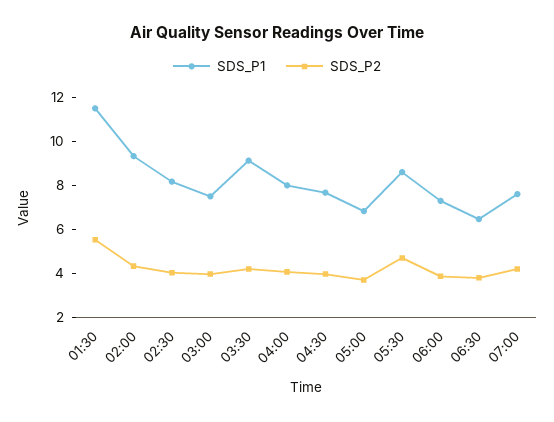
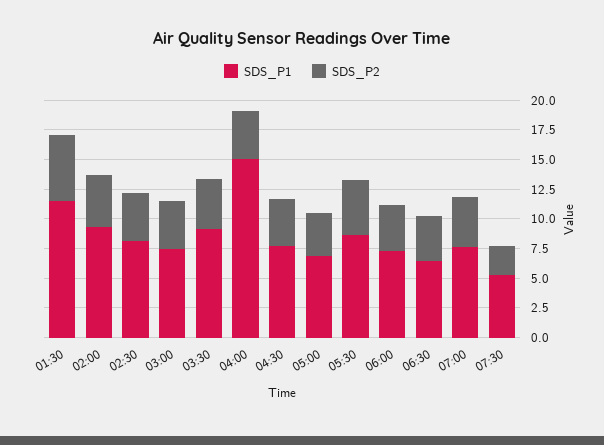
SDS_P1, 04:00: 8 -> 15
SDS_P1, 07:30: none -> 5
SDS_P2, 07:30: none -> 2.5

